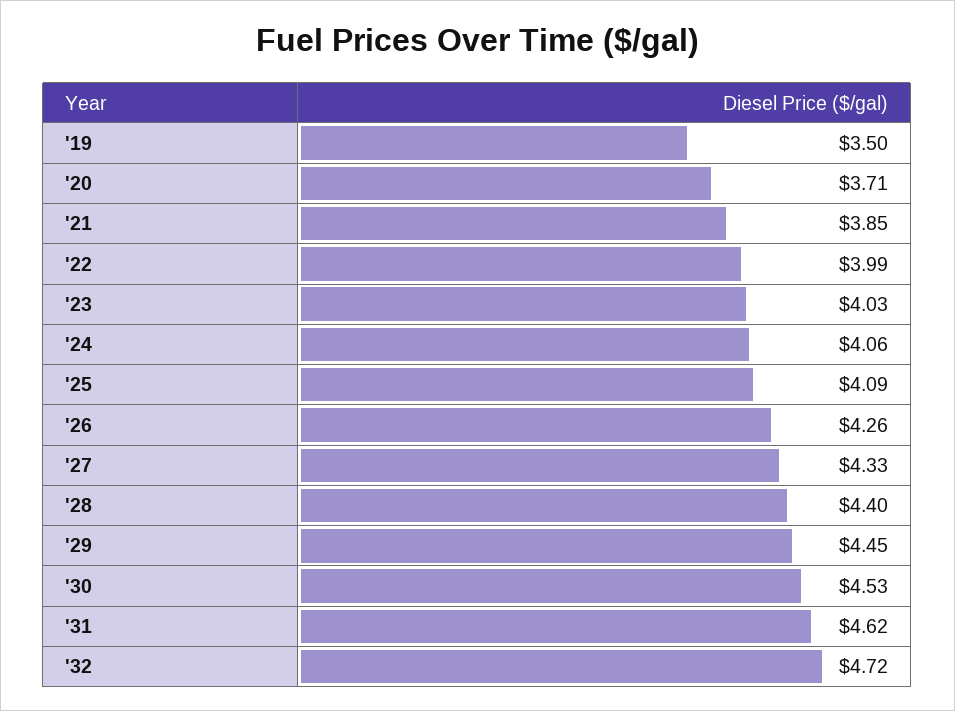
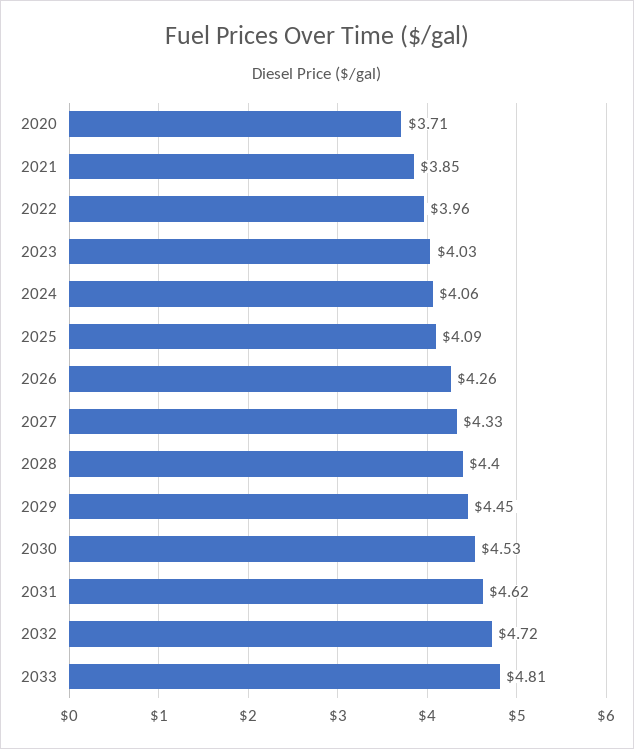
'19: 3.5 -> none
'22: 3.99 -> 3.96
2033: none -> 4.81

